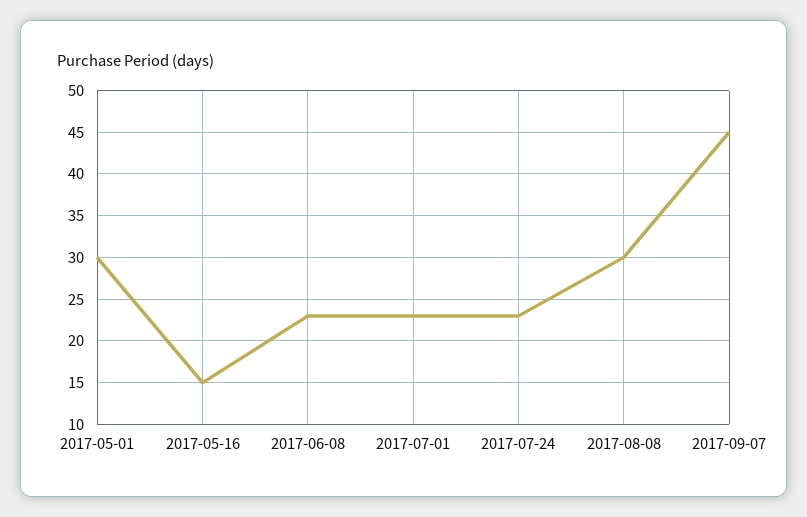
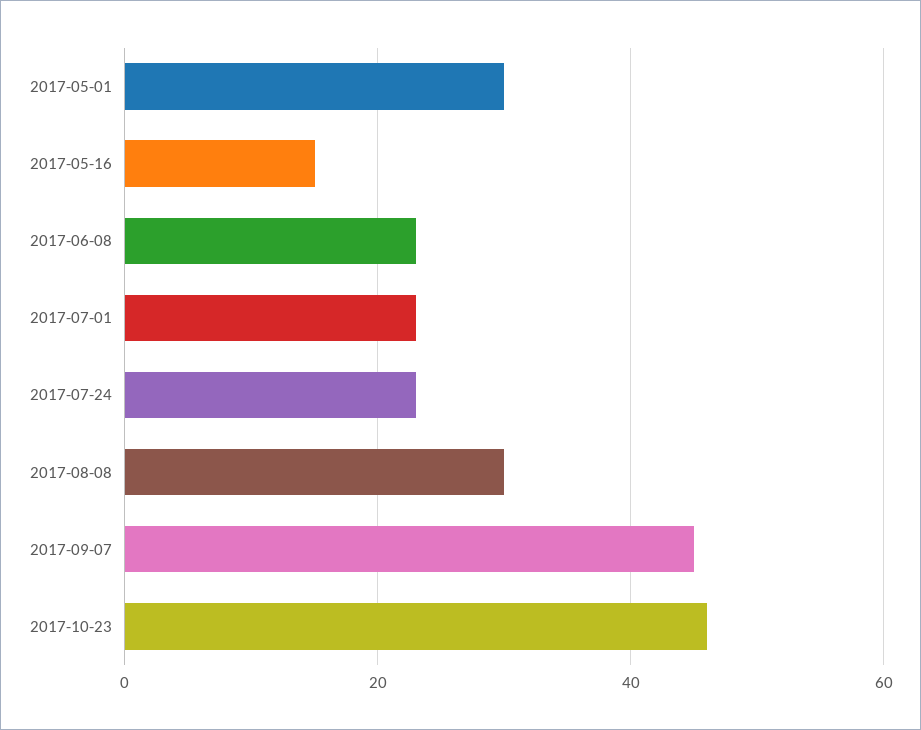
2017-10-23: none -> 45

